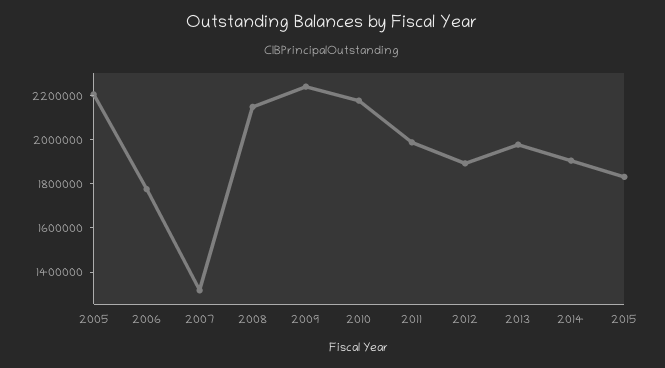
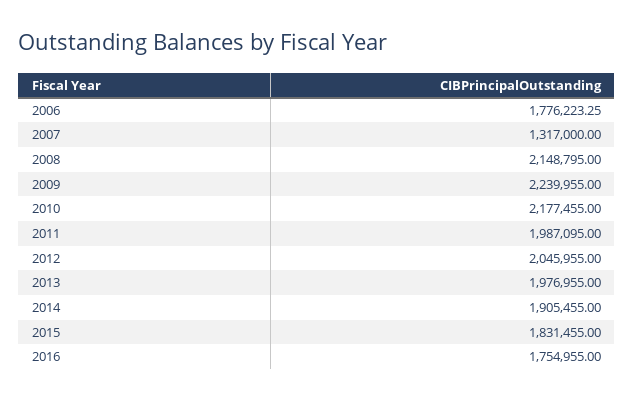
2005: 2200000 -> none
2012: 1900000 -> 2045955
2016: none -> 1754955

